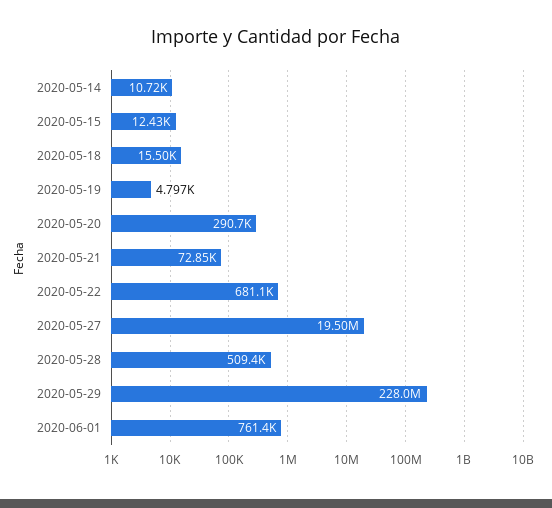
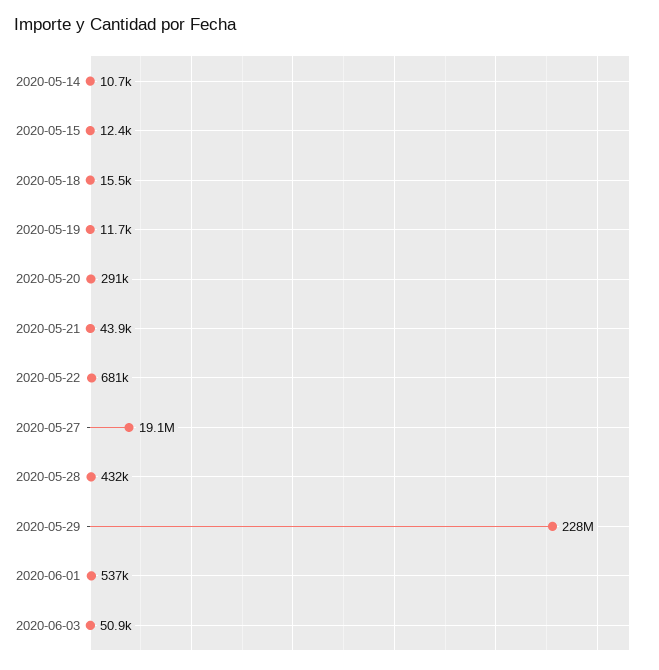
2020-05-19: 4797 -> 11700
2020-05-21: 72850 -> 43900
2020-05-27: 19500000 -> 19100000
2020-05-28: 509400 -> 432000
2020-06-01: 761400 -> 537000
2020-06-03: none -> 50900

